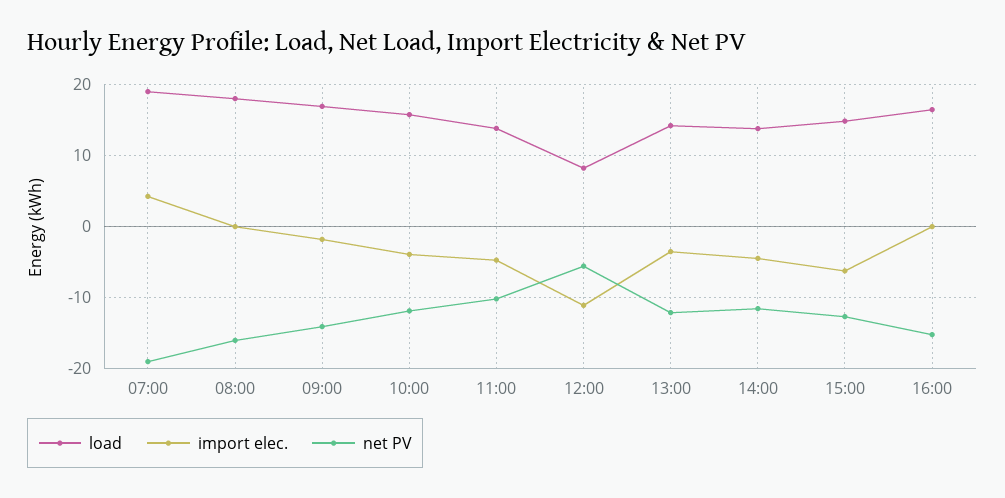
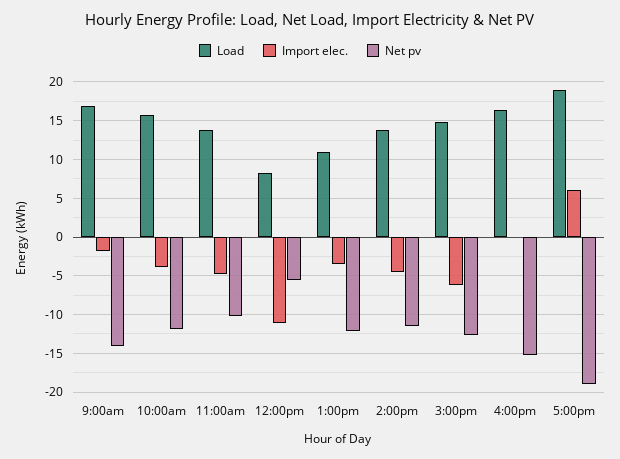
load, 07:00: 19 -> none
import elec., 07:00: 4 -> none
net PV, 07:00: -19 -> none
load, 08:00: 18 -> none
import elec., 08:00: 0 -> none
net PV, 08:00: -16 -> none
load, 13:00: 14 -> 11
load, 5:00pm: none -> 19
import elec., 5:00pm: none -> 6
net PV, 5:00pm: none -> -19

